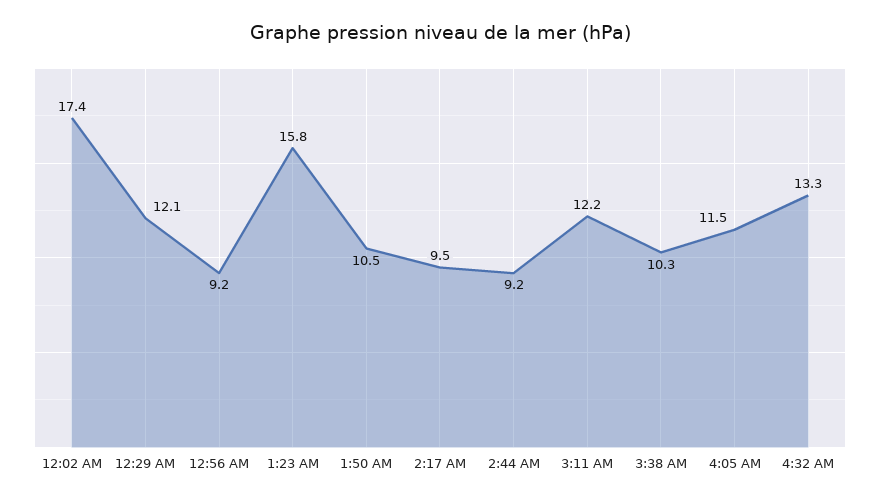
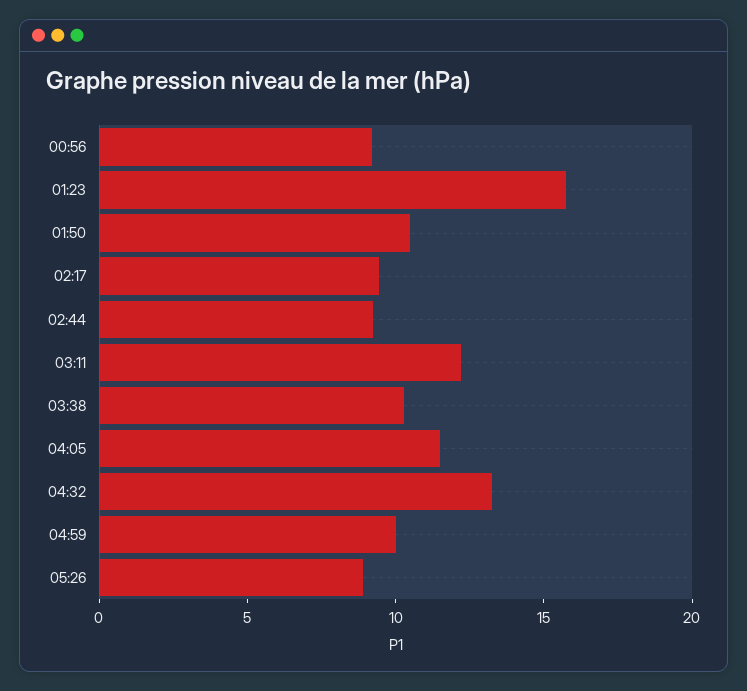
12:02 AM: 17.4 -> none
12:29 AM: 12.1 -> none
04:59: none -> 10
05:26: none -> 9

